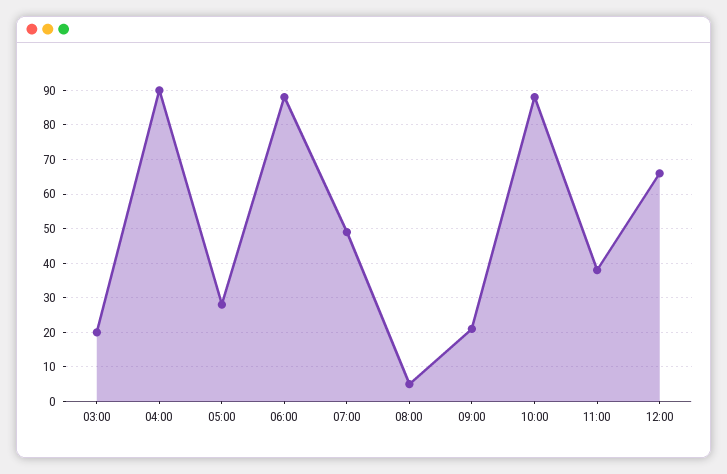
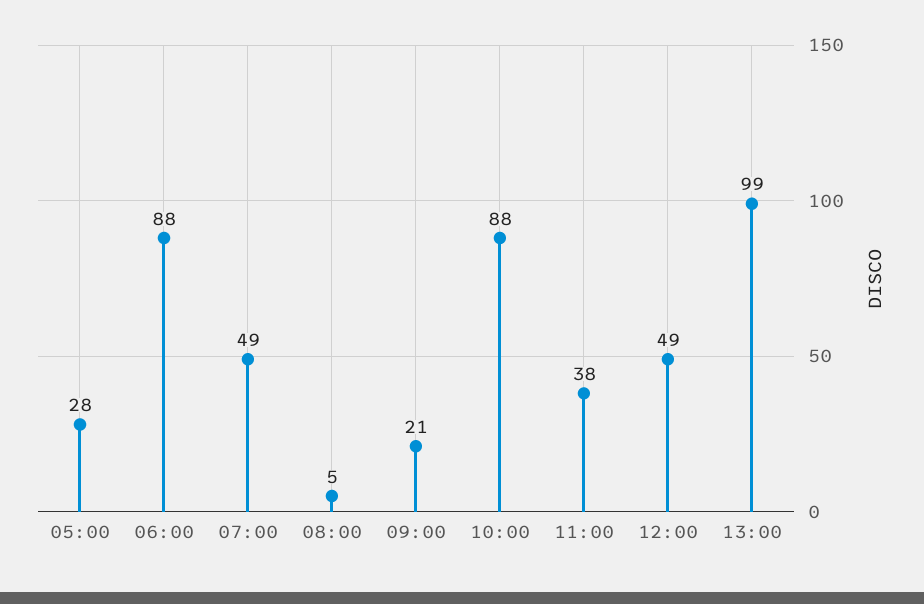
03:00: 20 -> none
04:00: 90 -> none
12:00: 65 -> 49
13:00: none -> 99

